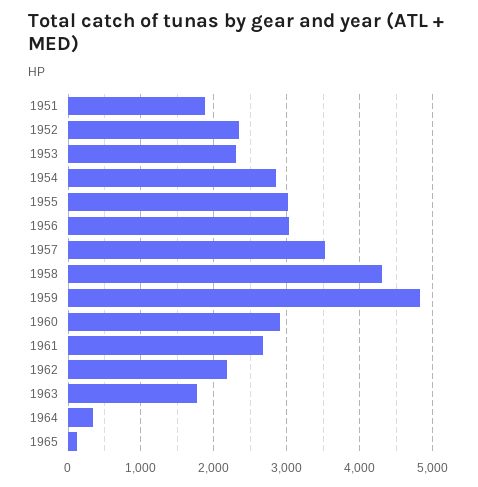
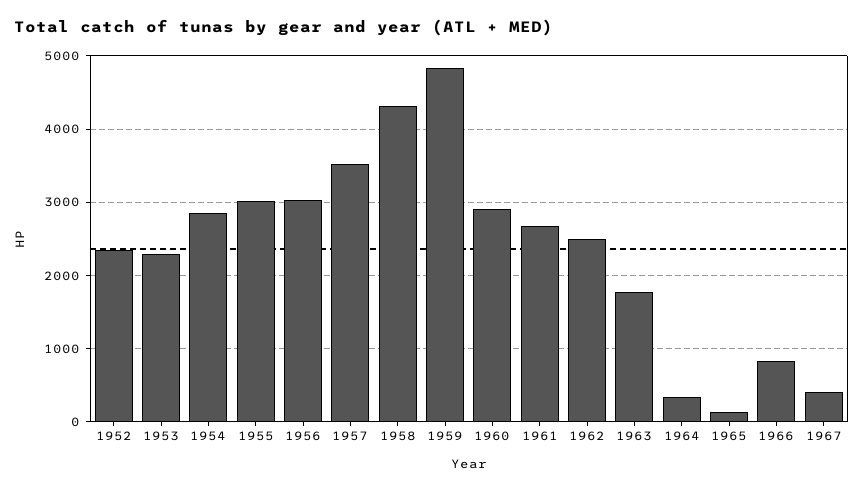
1951: 1900 -> none
1962: 2200 -> 2500
1966: none -> 800
1967: none -> 400

